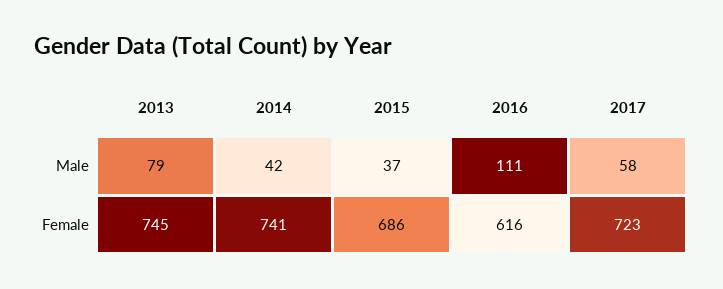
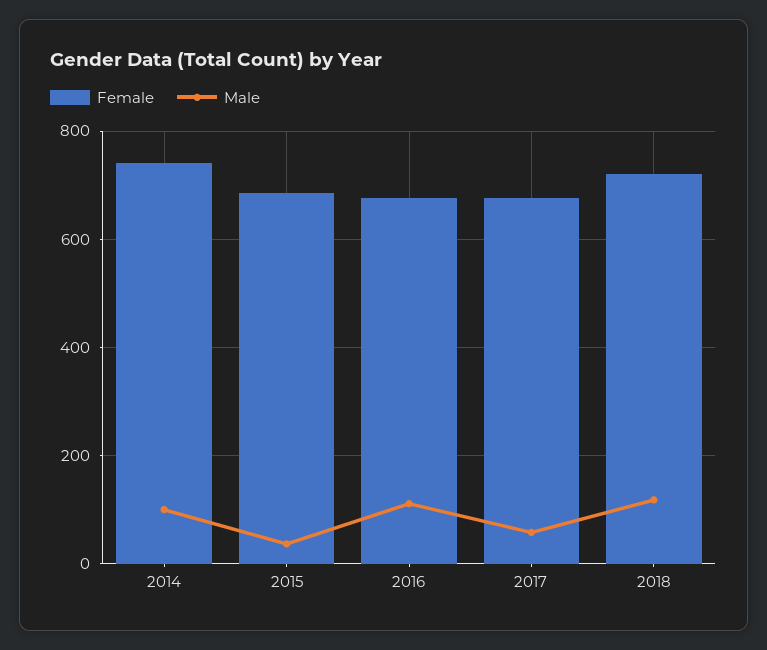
Male, 2013: 79 -> none
Male, 2014: 42 -> 100
Female, 2013: 745 -> none
Female, 2016: 616 -> 680
Female, 2017: 723 -> 680
Female, 2018: none -> 720
Male, 2018: none -> 120

